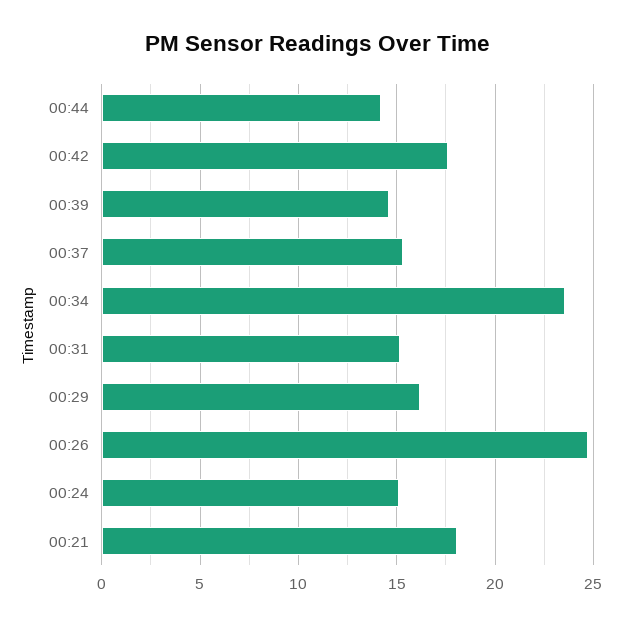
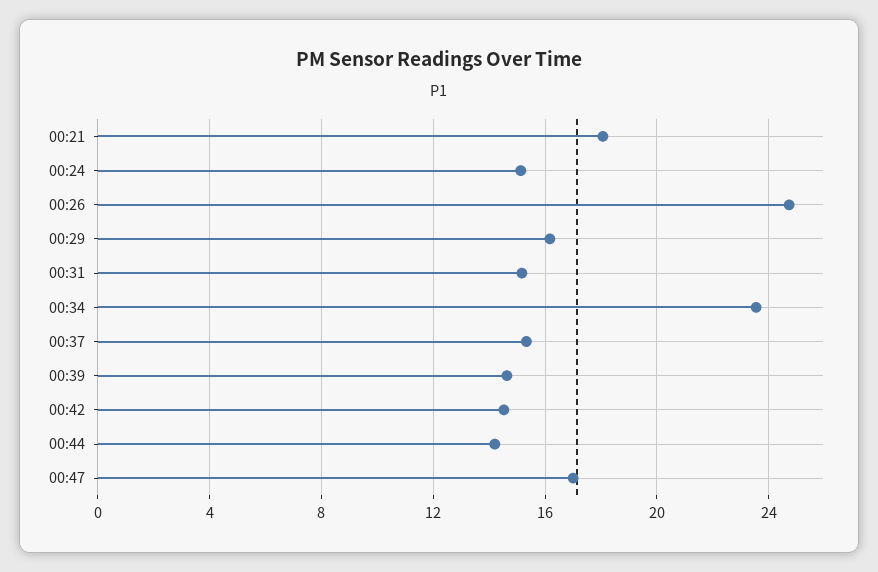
00:42: 17.5 -> 14.5
00:47: none -> 17

